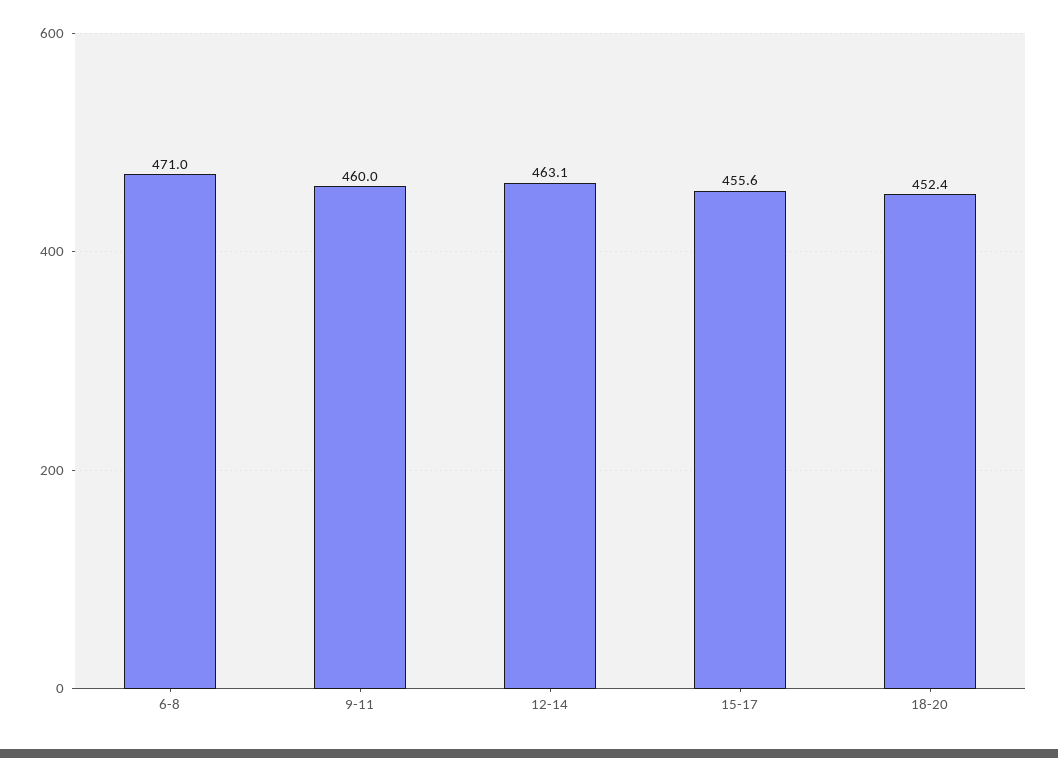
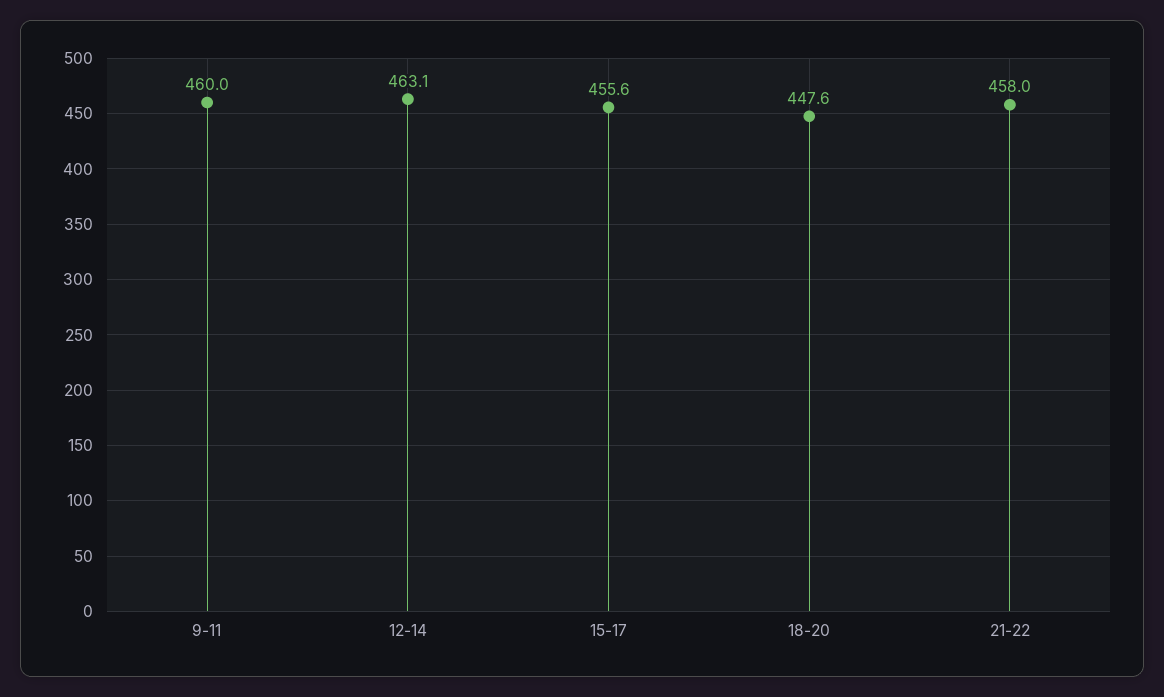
6-8: 471 -> none
18-20: 452.4 -> 447.6
21-22: none -> 458

